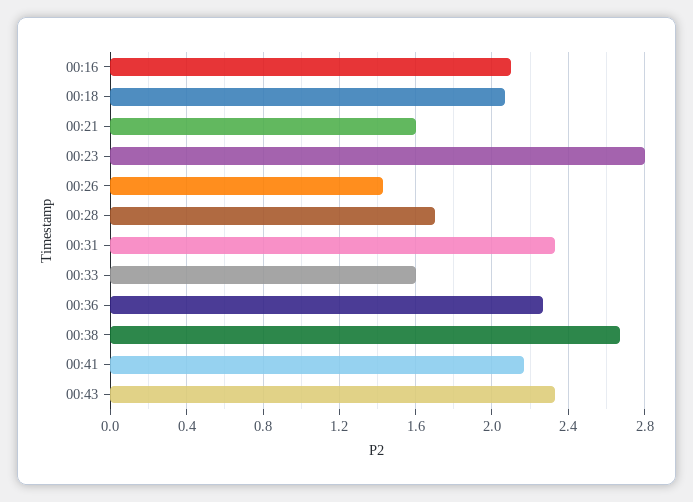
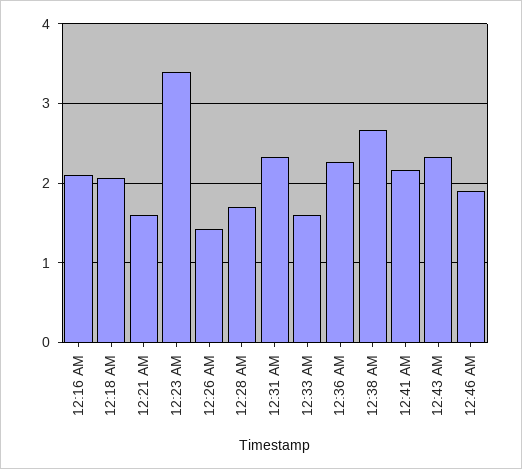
00:23: 2.8 -> 3.4
12:46 AM: none -> 1.9

